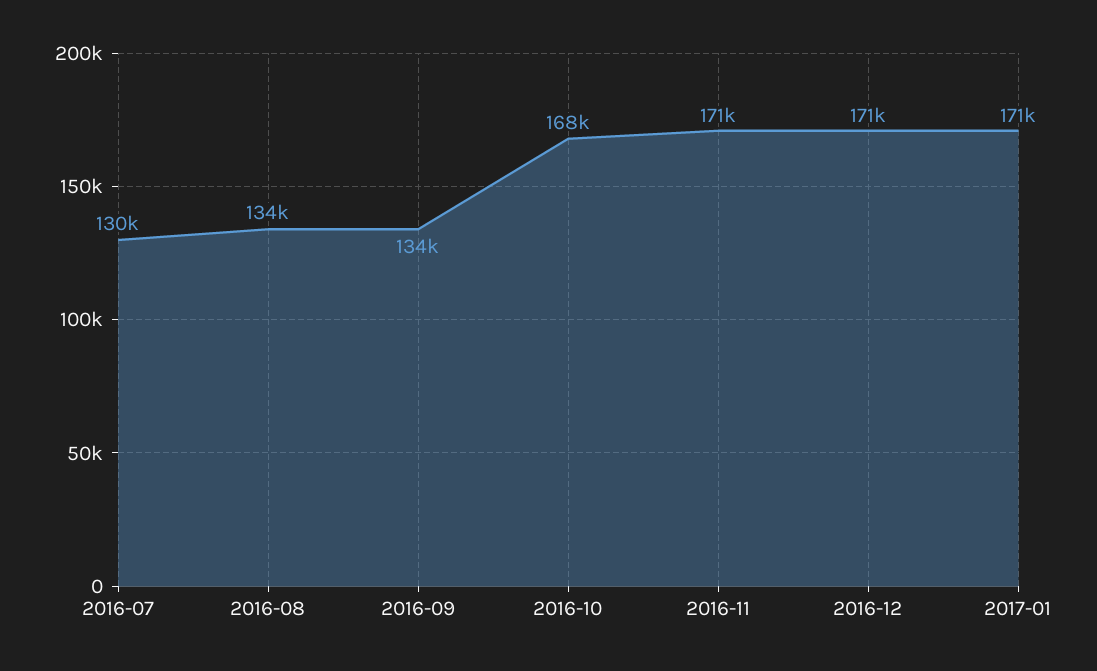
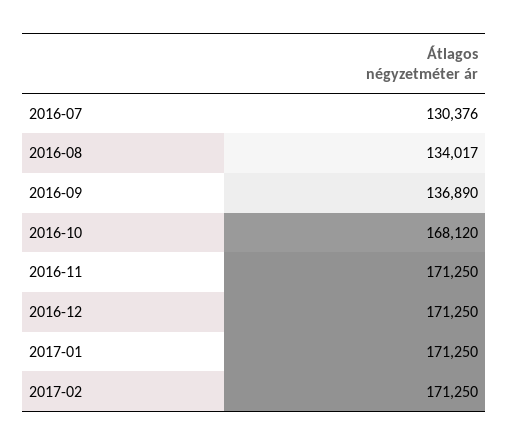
2016-09: 134000 -> 136890
2017-02: none -> 171250

